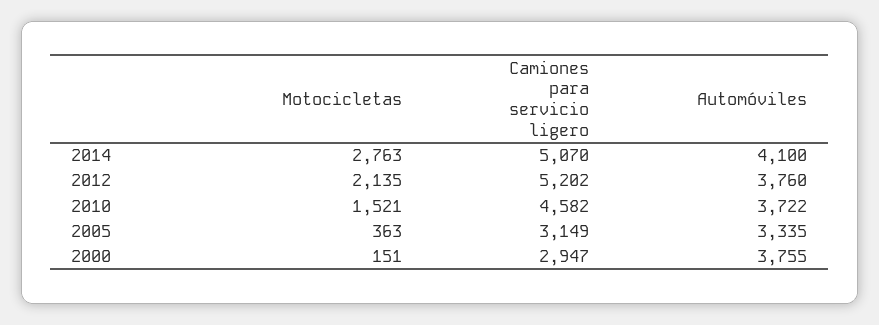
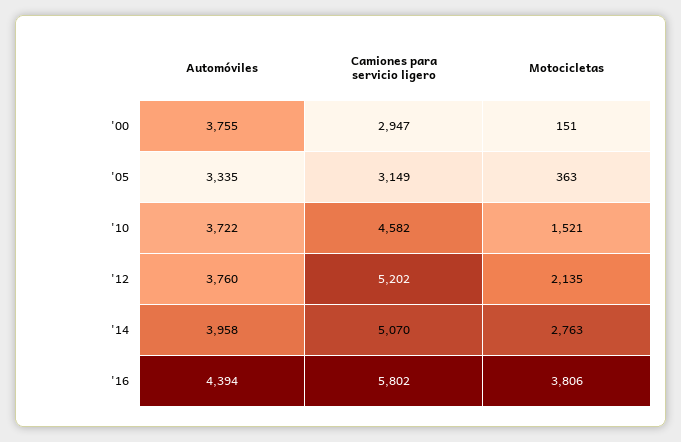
Automóviles, 2014: 4100 -> 3958
Automóviles, '16: none -> 4394
Camiones para servicio ligero, '16: none -> 5802
Motocicletas, '16: none -> 3806

